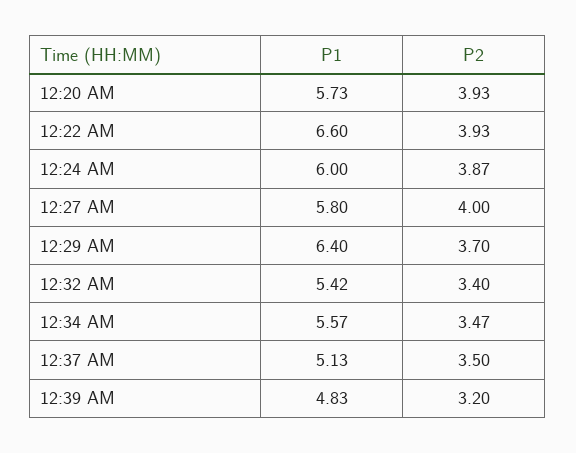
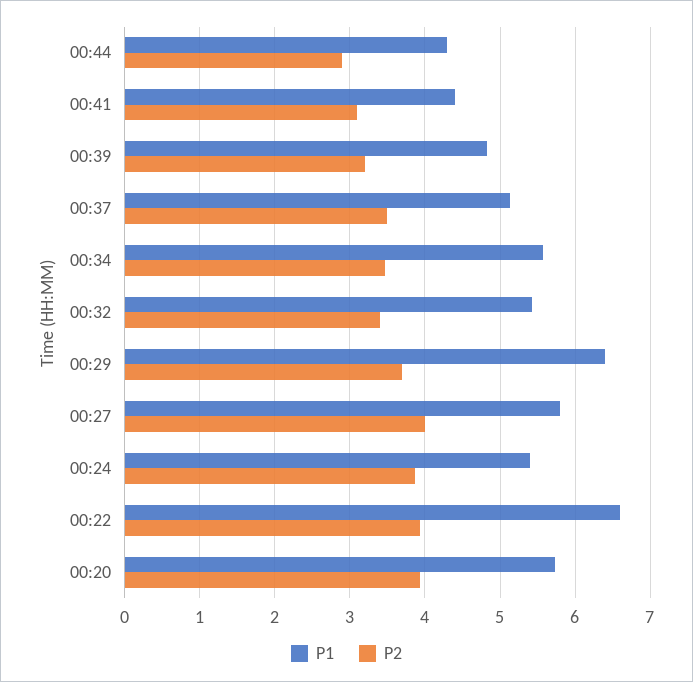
P1, 12:24 AM: 6 -> 5.4
P1, 00:44: none -> 4.3
P2, 00:44: none -> 2.9
P1, 00:41: none -> 4.4
P2, 00:41: none -> 3.1

